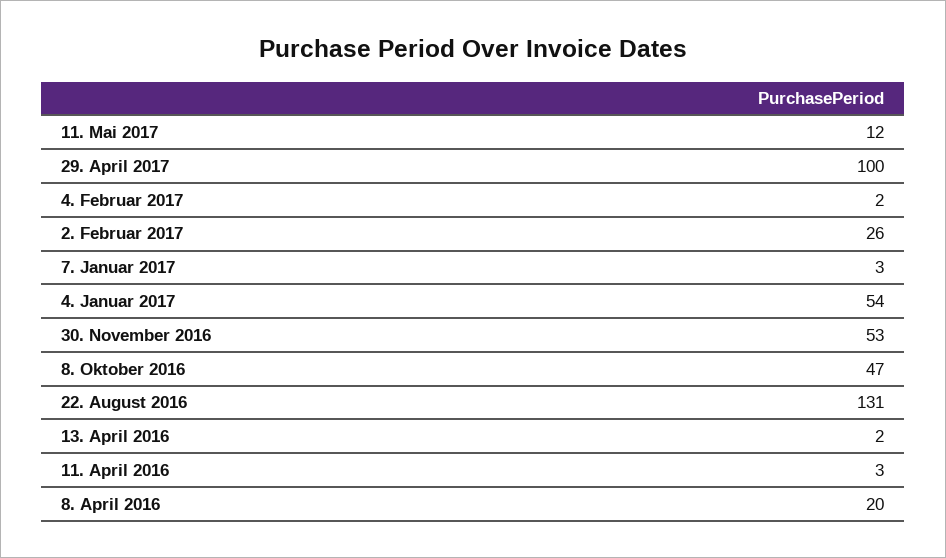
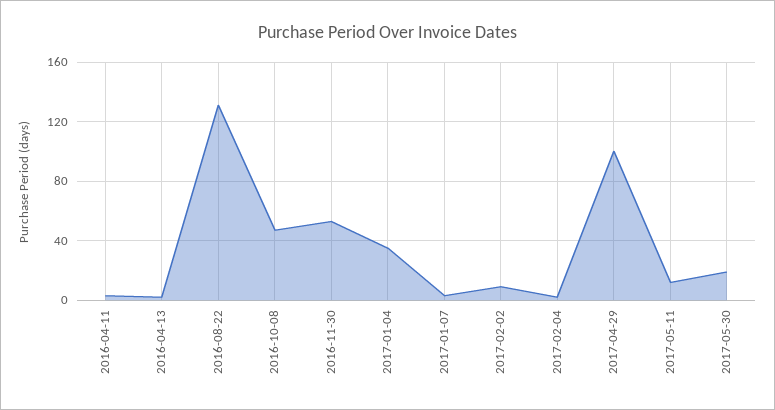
2. Februar 2017: 26 -> 10
4. Januar 2017: 54 -> 35
8. April 2016: 20 -> none
2017-05-30: none -> 20

